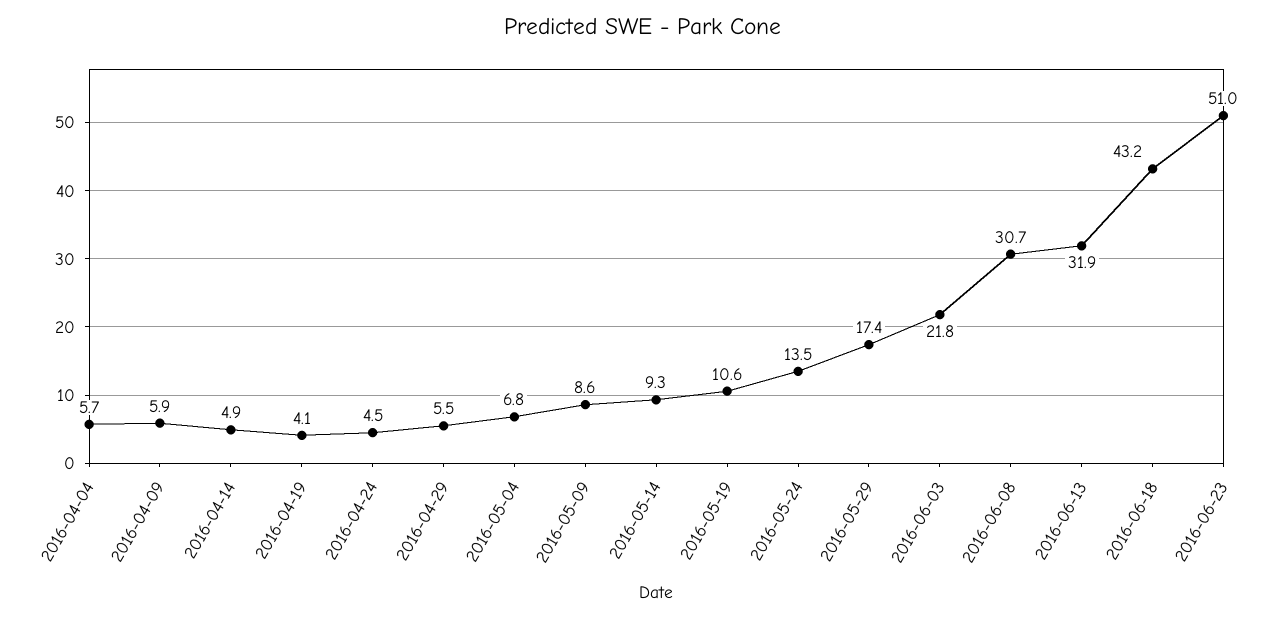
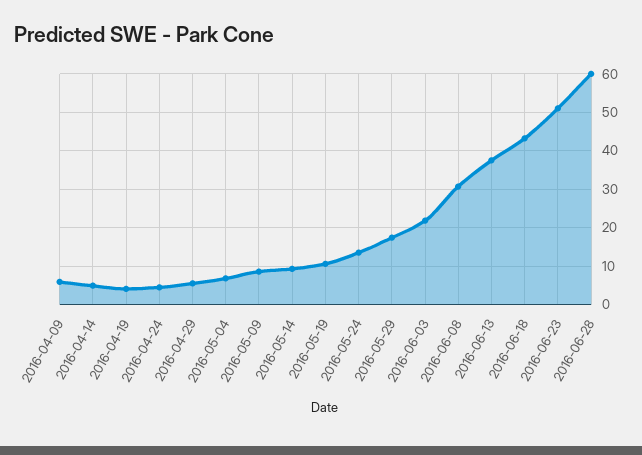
2016-04-04: 5.7 -> none
2016-06-13: 31.9 -> 38
2016-06-28: none -> 60

